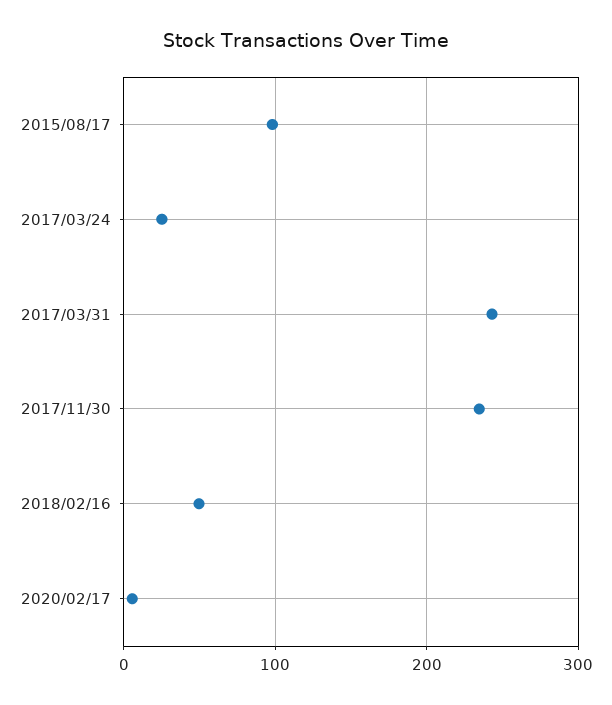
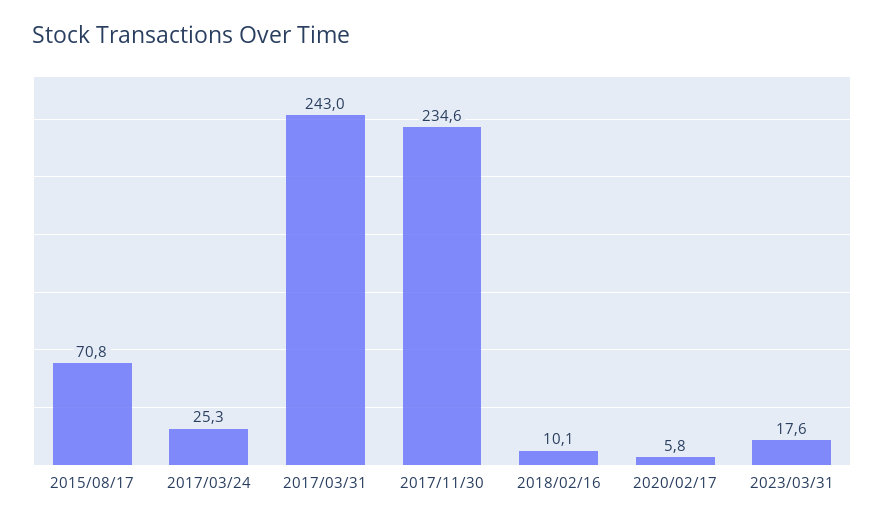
2015/08/17: 100 -> 70.8
2018/02/16: 50 -> 10.1
2023/03/31: none -> 17.6

